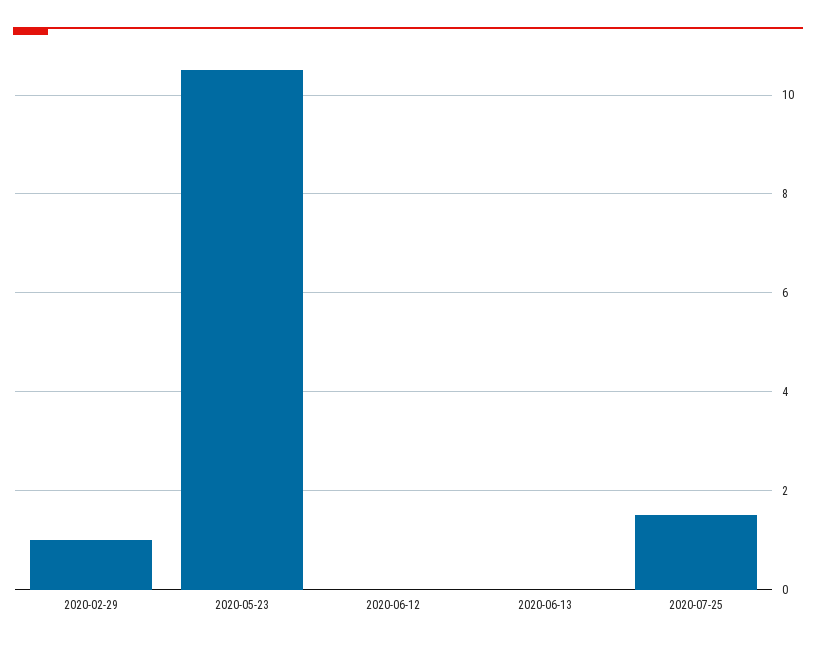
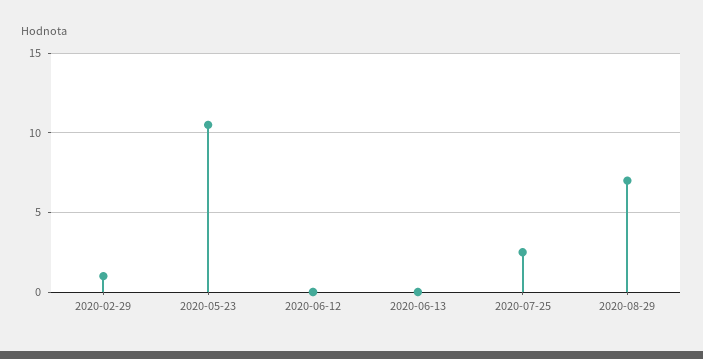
2020-07-25: 1.5 -> 2.5
2020-08-29: none -> 7

